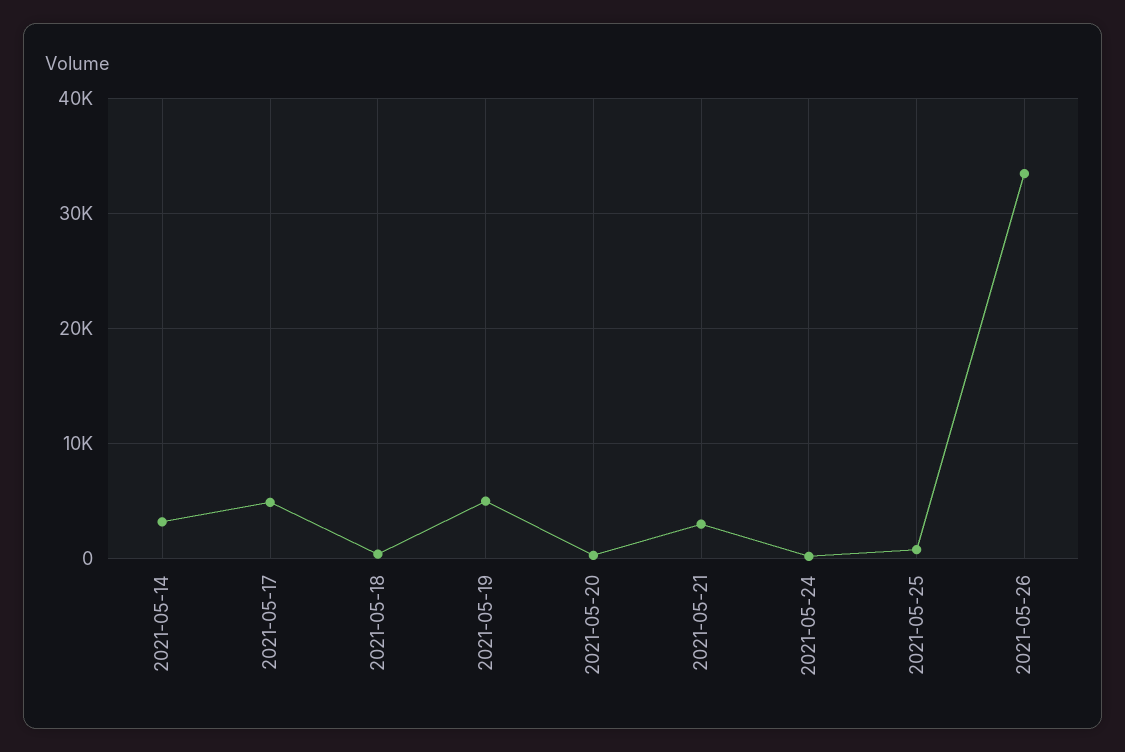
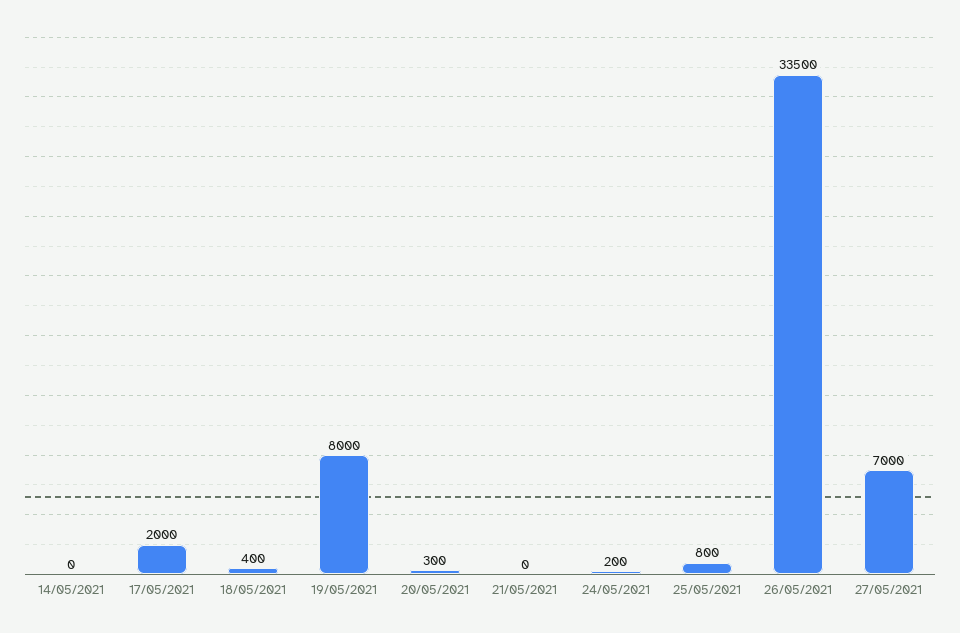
2021-05-14: 3000 -> 0
2021-05-17: 5000 -> 2000
2021-05-19: 5000 -> 8000
2021-05-21: 3000 -> 0
27/05/2021: none -> 7000

